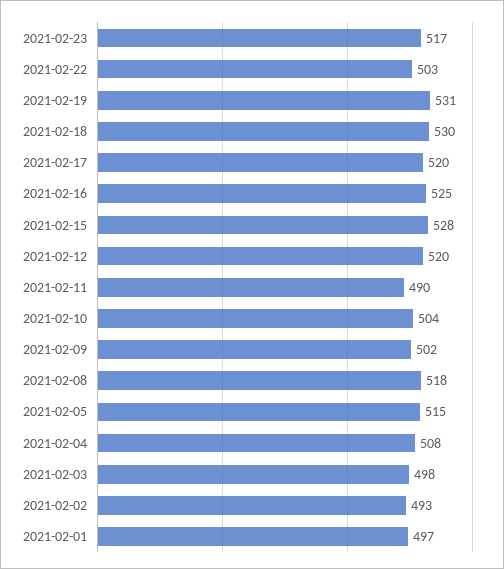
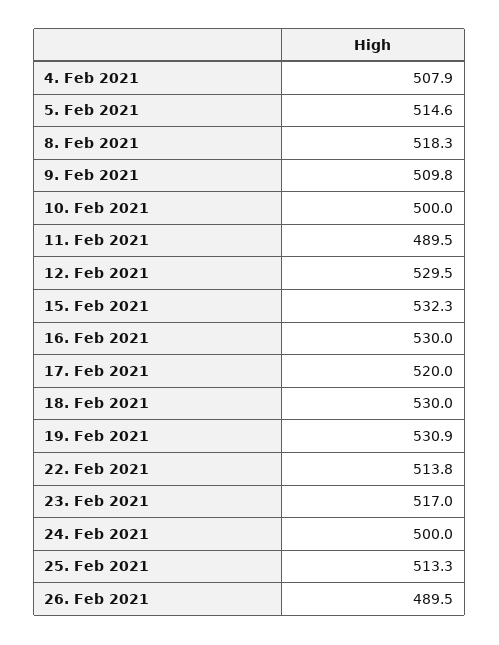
2021-02-22: 503 -> 513.8
2021-02-16: 525 -> 530
2021-02-15: 528 -> 532.3
2021-02-12: 520 -> 529.5
2021-02-10: 504 -> 500
2021-02-09: 502 -> 509.8
2021-02-03: 498 -> none
2021-02-02: 493 -> none
2021-02-01: 497 -> none
24. Feb 2021: none -> 500
25. Feb 2021: none -> 513.3
26. Feb 2021: none -> 489.5

